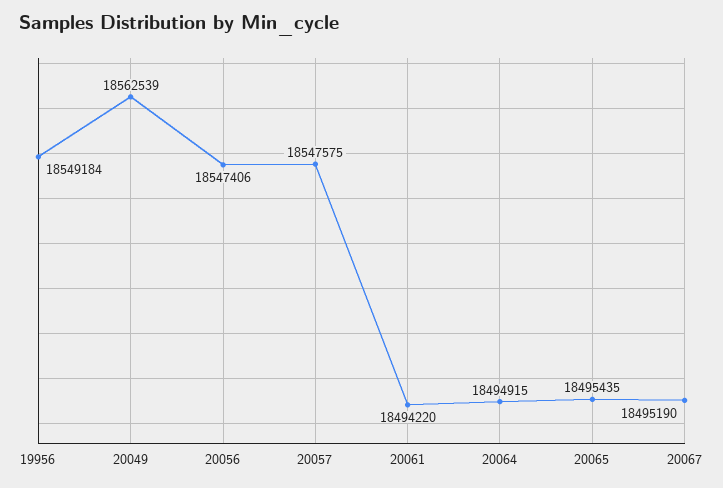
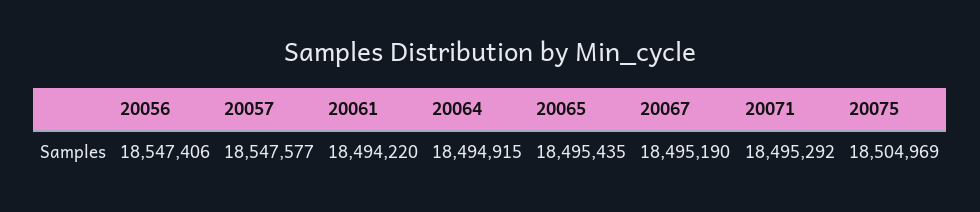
19956: 18549184 -> none
20049: 18562539 -> none
20057: 18547575 -> 18547577
20071: none -> 18495292
20075: none -> 18504969

